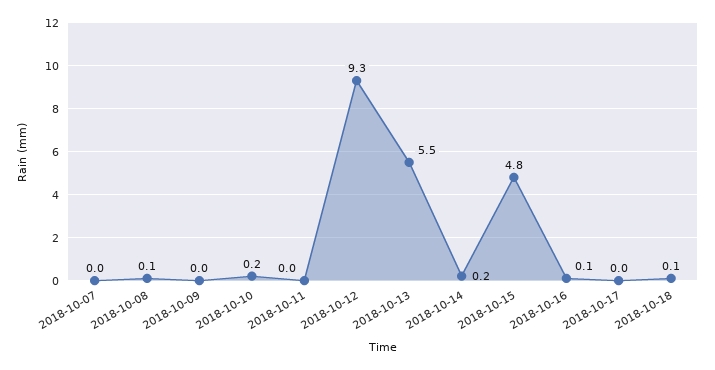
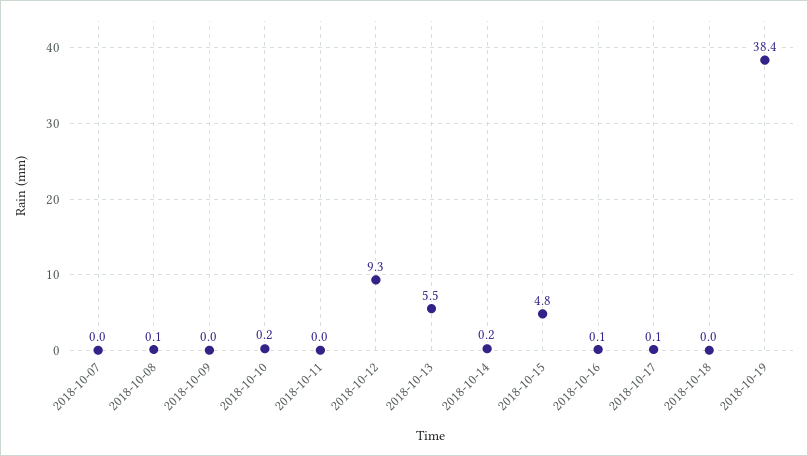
2018-10-17: 0 -> 0.1
2018-10-18: 0.1 -> 0
2018-10-19: none -> 38.4

